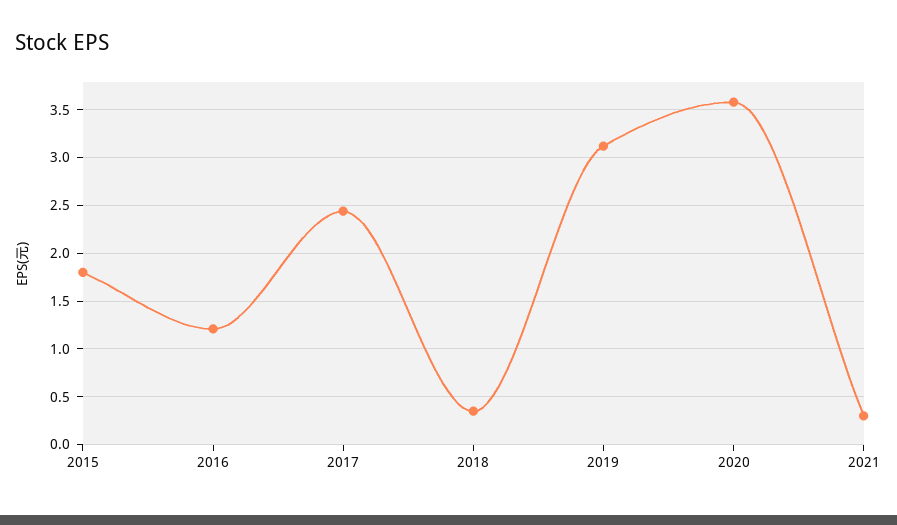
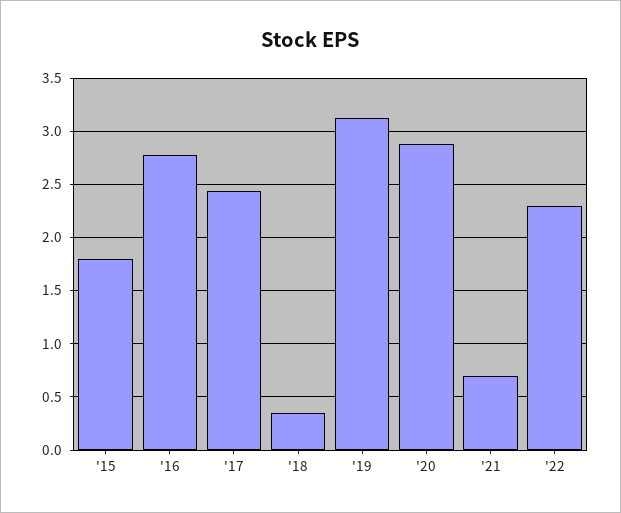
2016: 1.2 -> 2.8
2020: 3.6 -> 2.9
2021: 0.3 -> 0.7
'22: none -> 2.3

